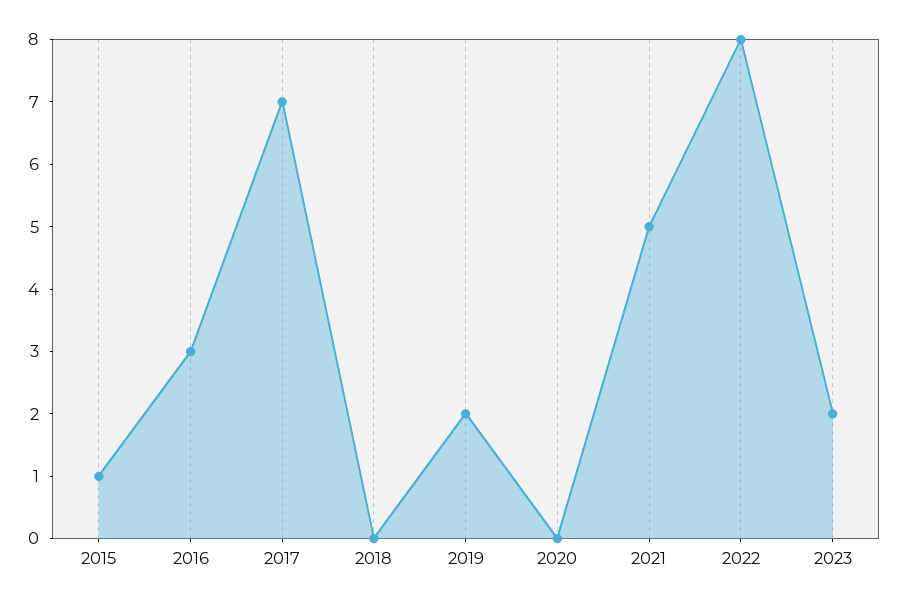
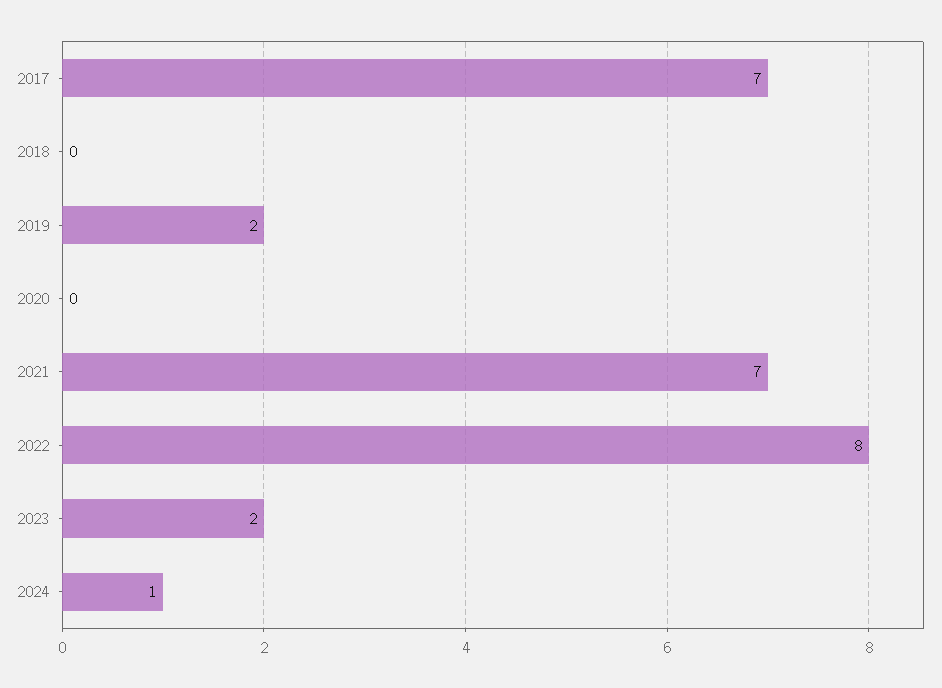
2015: 1 -> none
2016: 3 -> none
2021: 5 -> 7
2024: none -> 1

